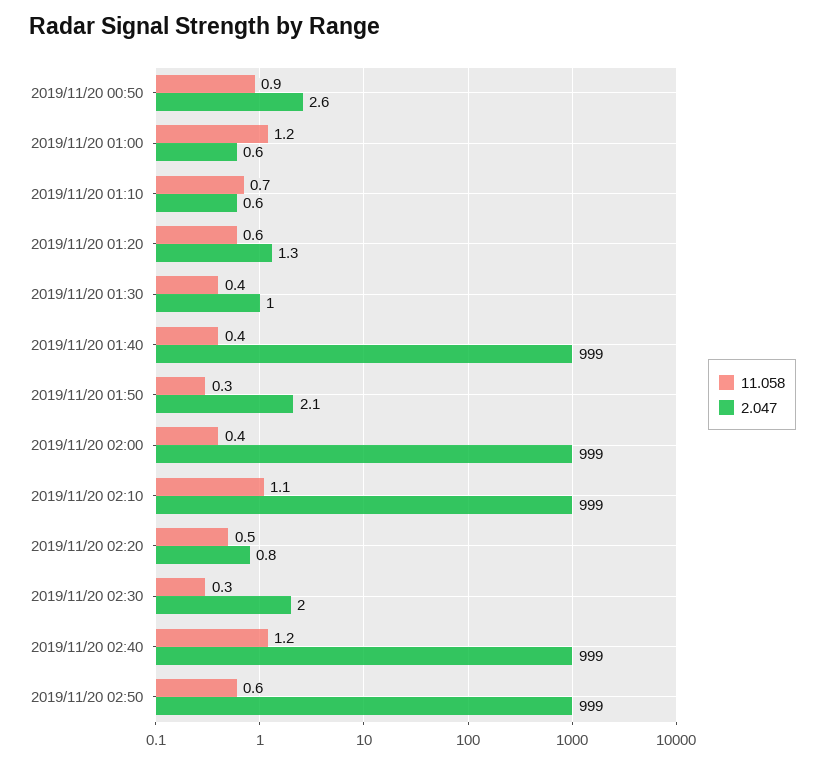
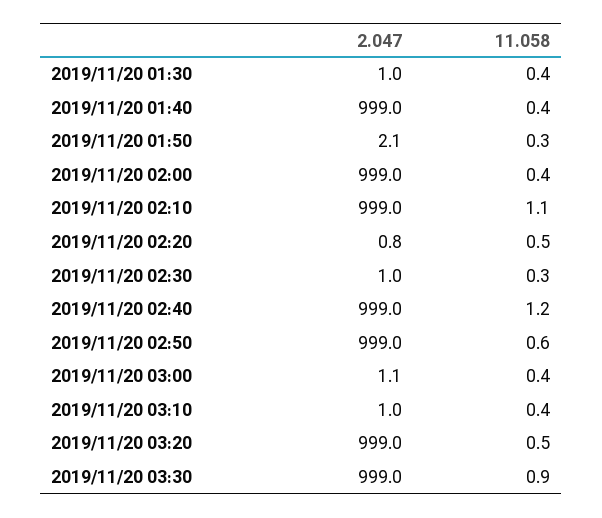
11.058, 2019/11/20 00:50: 0.9 -> none
2.047, 2019/11/20 00:50: 2.6 -> none
11.058, 2019/11/20 01:00: 1.2 -> none
2.047, 2019/11/20 01:00: 0.6 -> none
11.058, 2019/11/20 01:10: 0.7 -> none
2.047, 2019/11/20 01:10: 0.6 -> none
11.058, 2019/11/20 01:20: 0.6 -> none
2.047, 2019/11/20 01:20: 1.3 -> none
2.047, 2019/11/20 02:30: 2 -> 1
2.047, 2019/11/20 03:00: none -> 1.1
11.058, 2019/11/20 03:00: none -> 0.4
2.047, 2019/11/20 03:10: none -> 1
11.058, 2019/11/20 03:10: none -> 0.4
2.047, 2019/11/20 03:20: none -> 999
11.058, 2019/11/20 03:20: none -> 0.5
2.047, 2019/11/20 03:30: none -> 999
11.058, 2019/11/20 03:30: none -> 0.9

